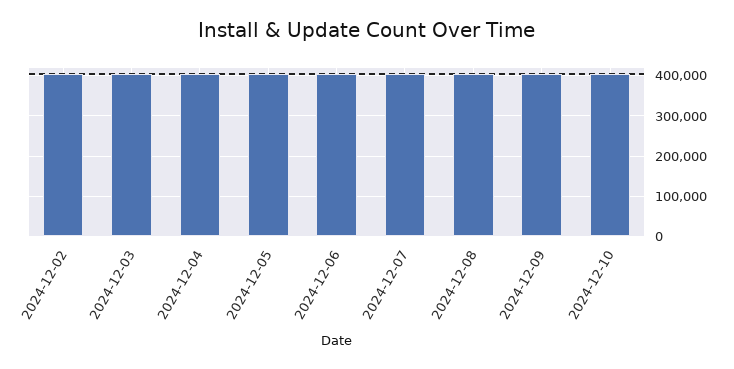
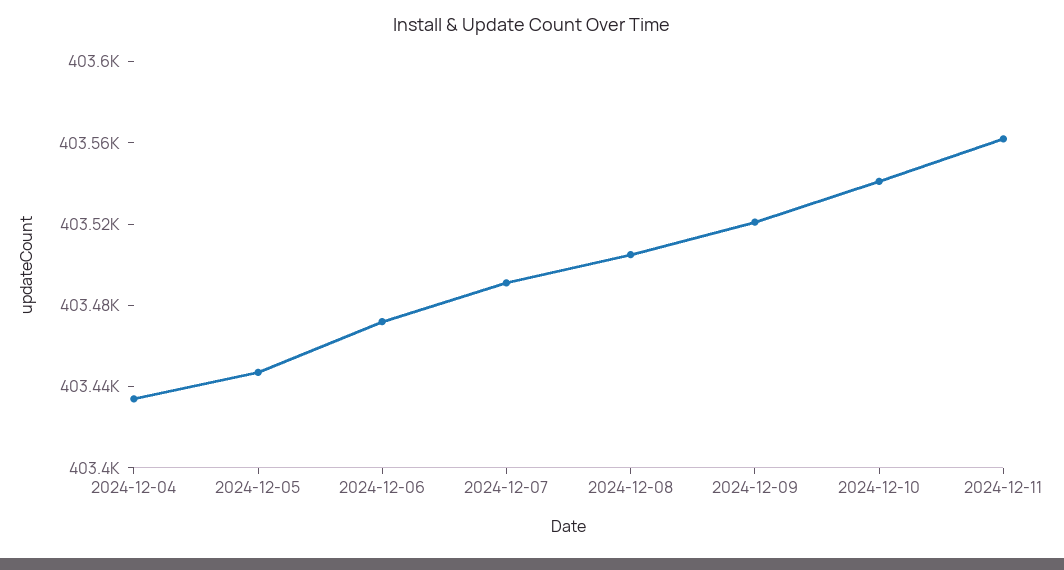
2024-12-02: 400000 -> none
2024-12-03: 400000 -> none
2024-12-11: none -> 403560

